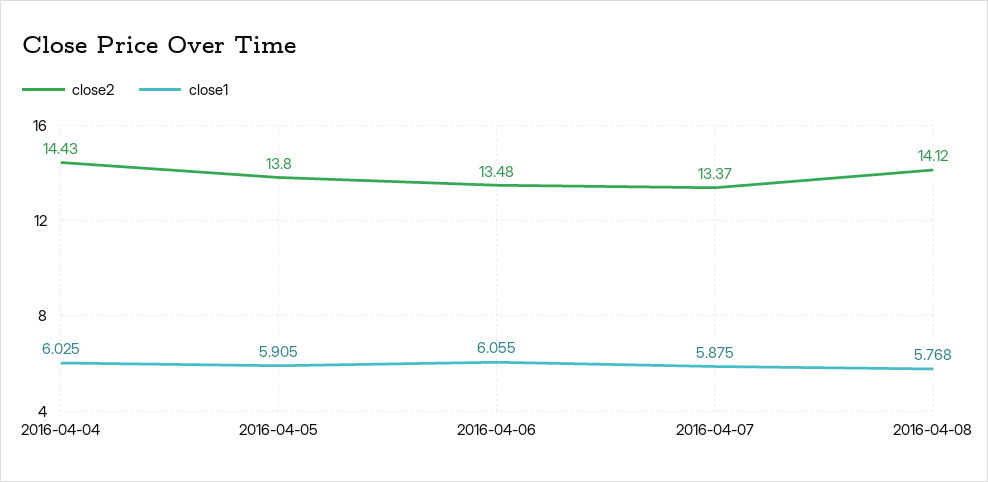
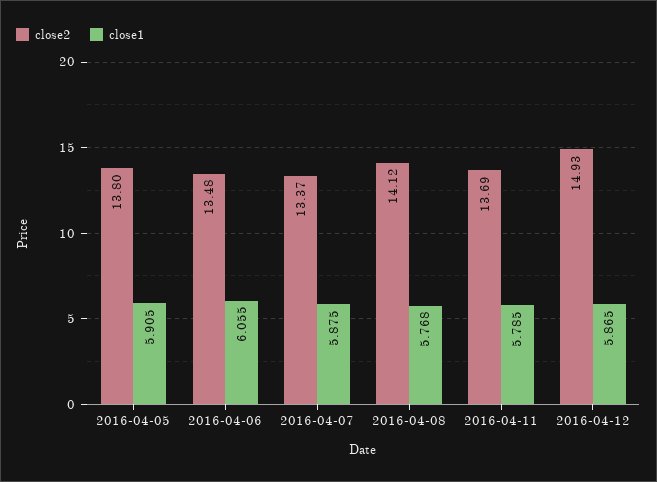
close2, 2016-04-04: 14.43 -> none
close1, 2016-04-04: 6.025 -> none
close2, 2016-04-11: none -> 13.69
close1, 2016-04-11: none -> 5.785
close2, 2016-04-12: none -> 14.93
close1, 2016-04-12: none -> 5.865

